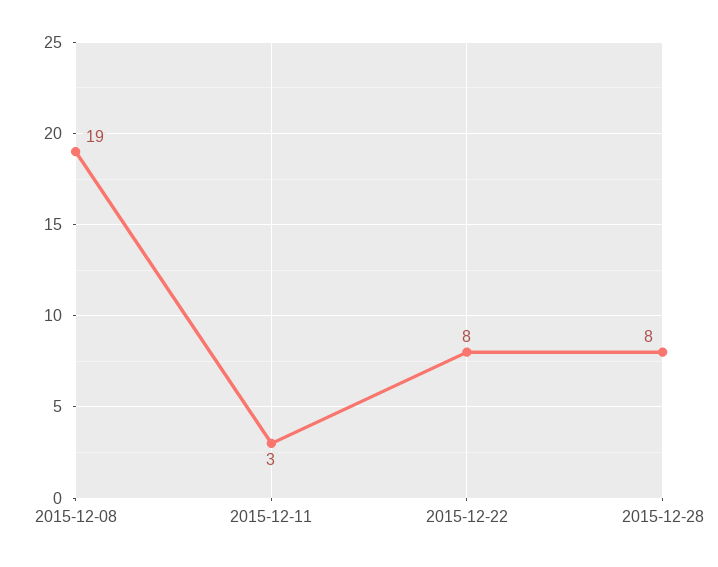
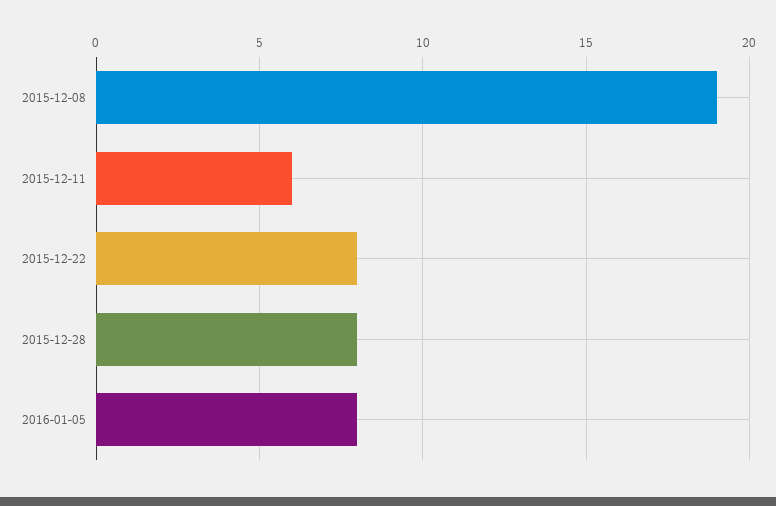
2015-12-11: 3 -> 6
2016-01-05: none -> 8

